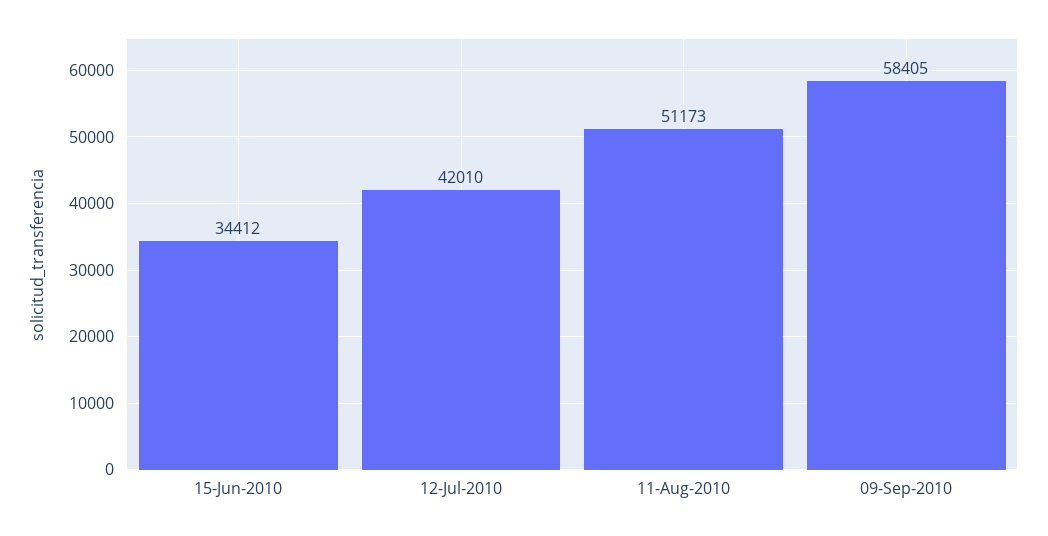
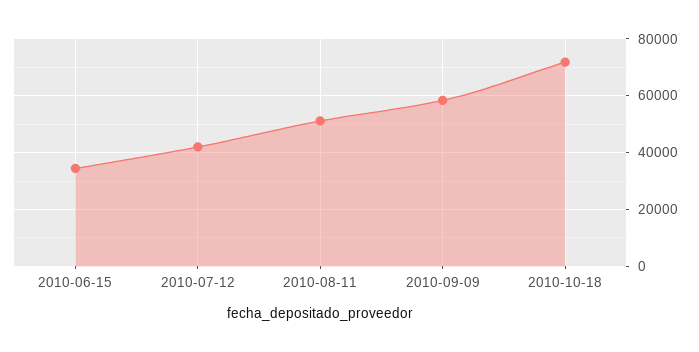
2010-10-18: none -> 72500

